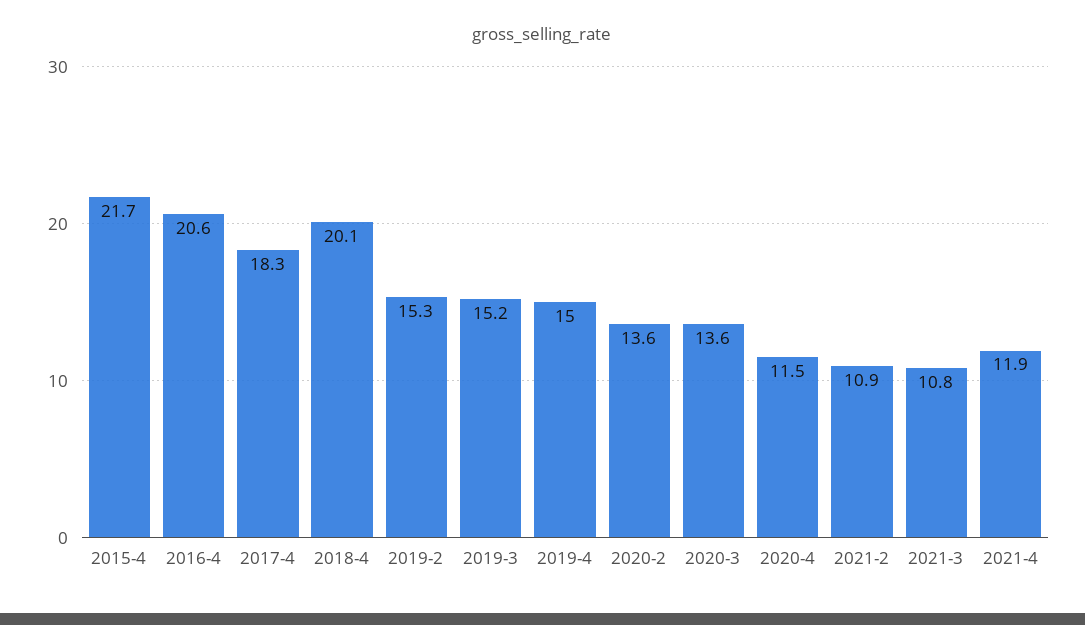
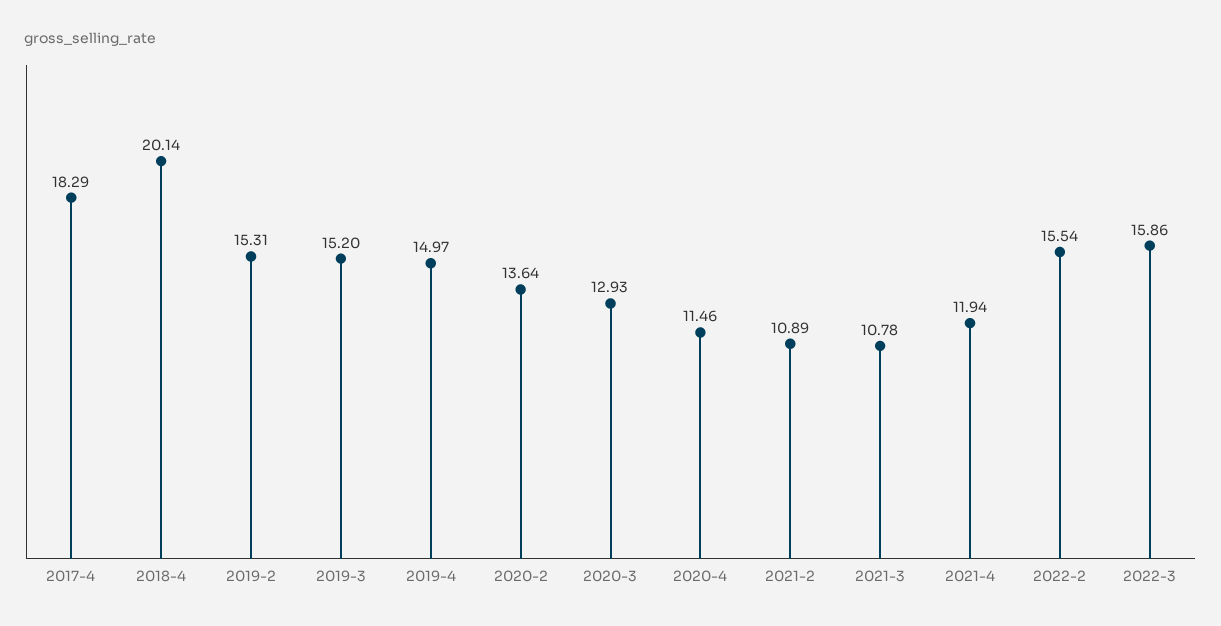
2015-4: 21.7 -> none
2016-4: 20.6 -> none
2020-3: 13.6 -> 12.93
2022-2: none -> 15.54
2022-3: none -> 15.86

